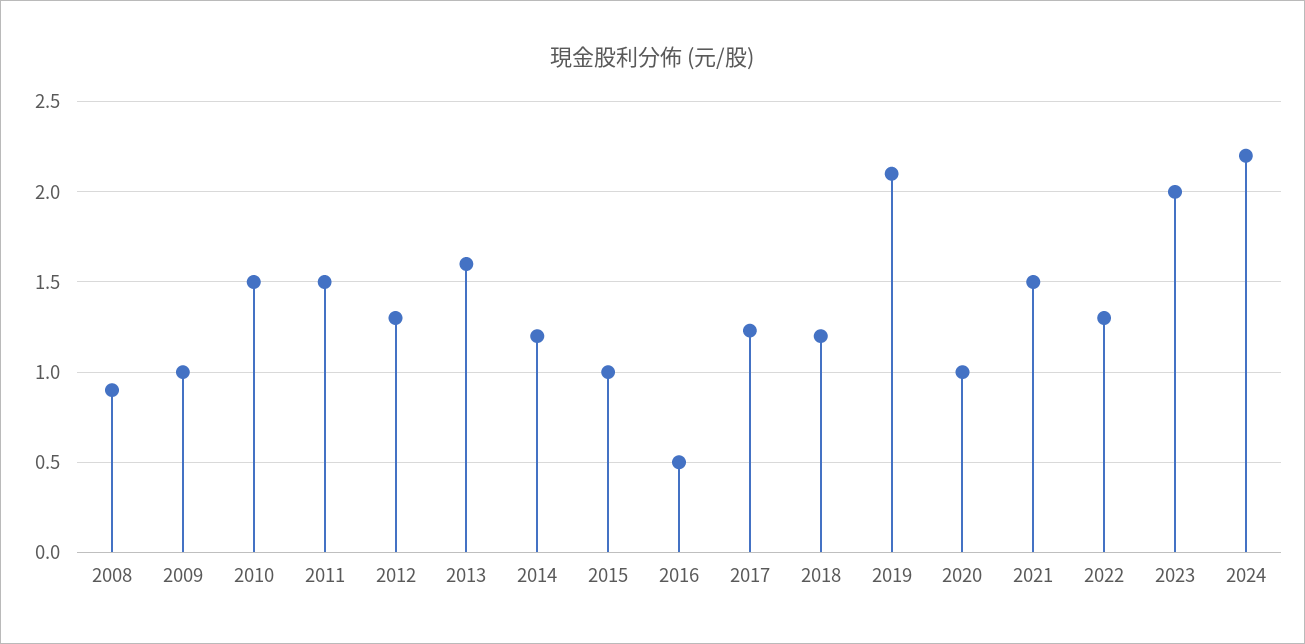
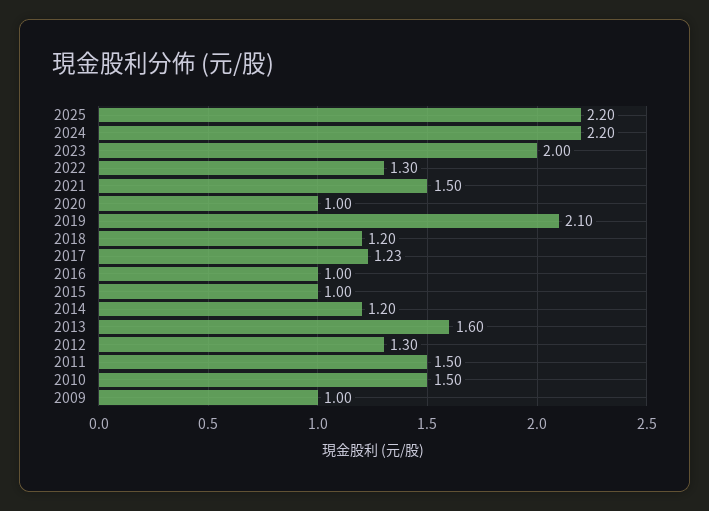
2008: 0.9 -> none
2016: 0.5 -> 1
2025: none -> 2.2

